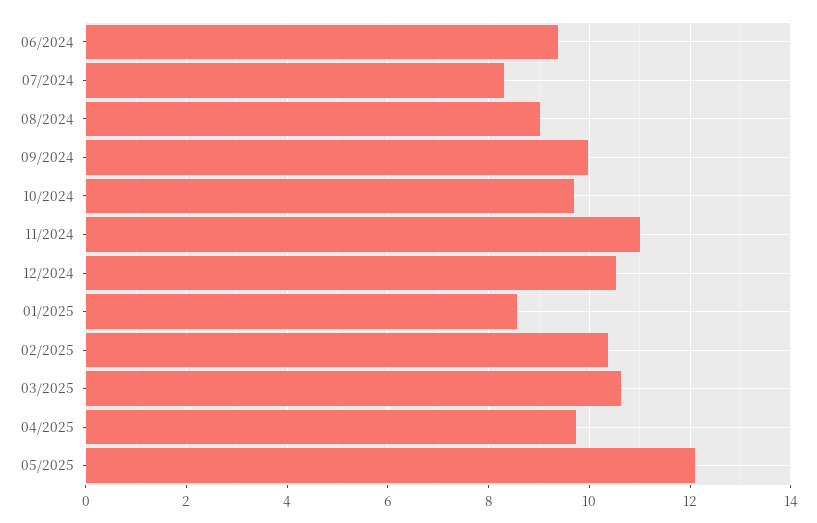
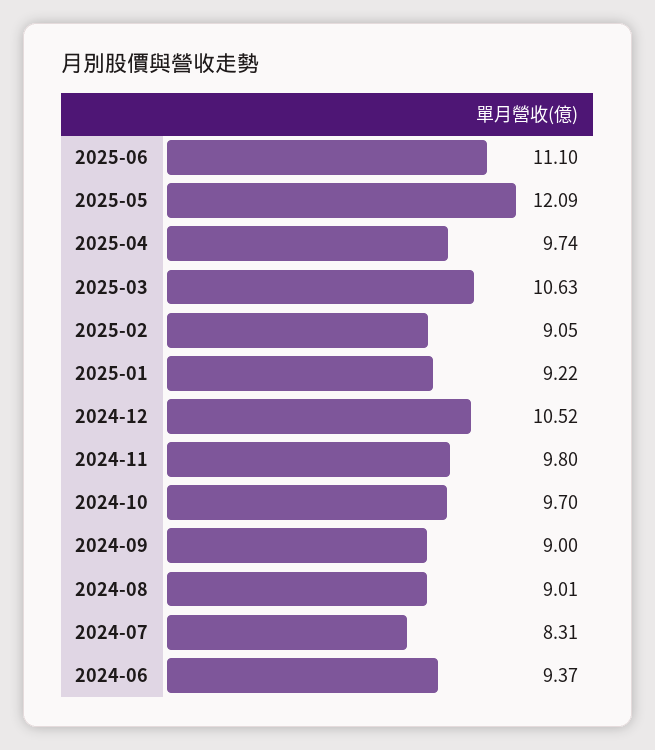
09/2024: 10 -> 9
11/2024: 11 -> 9.8
01/2025: 8.6 -> 9.22
02/2025: 10.4 -> 9.05
2025-06: none -> 11.1

